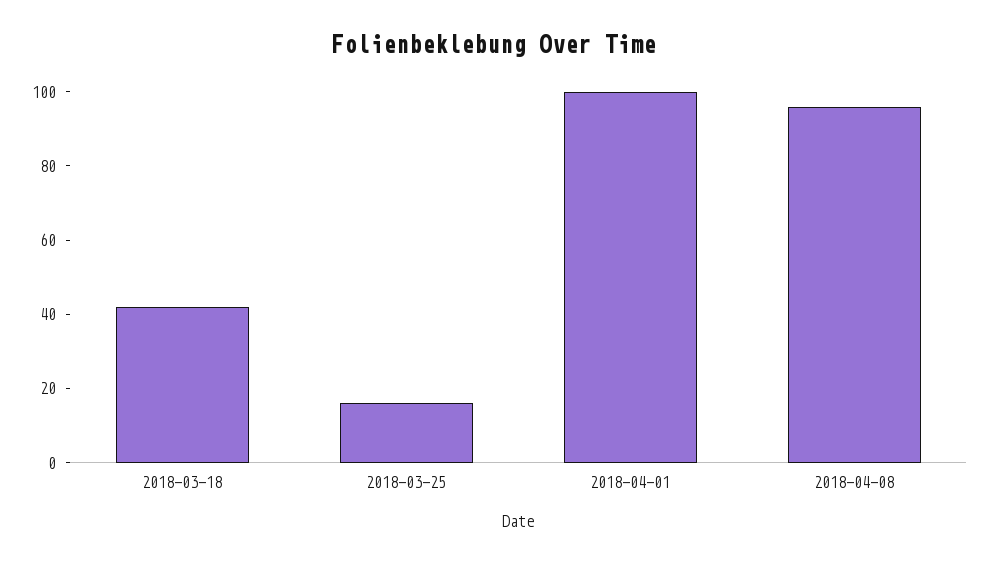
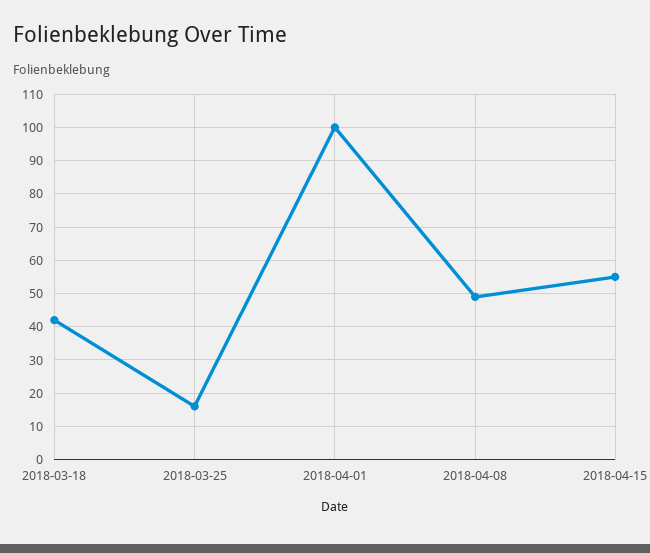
2018-04-08: 95 -> 50
2018-04-15: none -> 55

